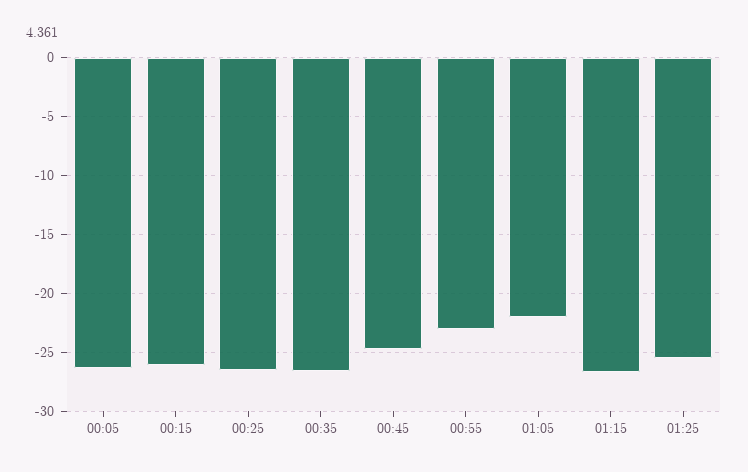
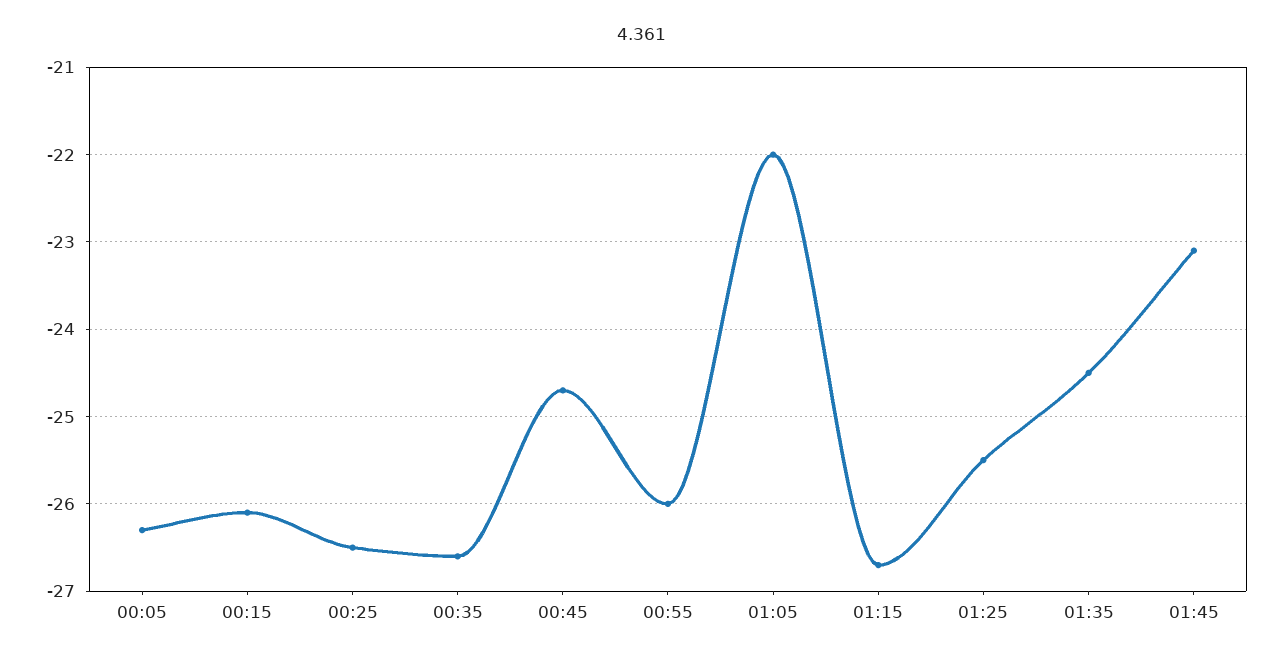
00:55: -23 -> -26
01:35: none -> -24.5
01:45: none -> -23.1

